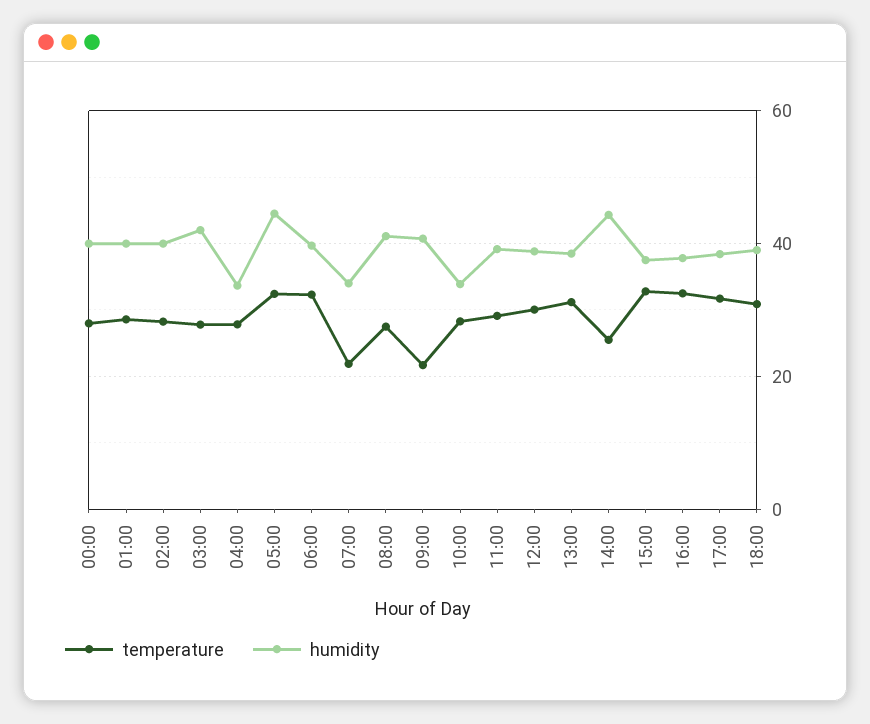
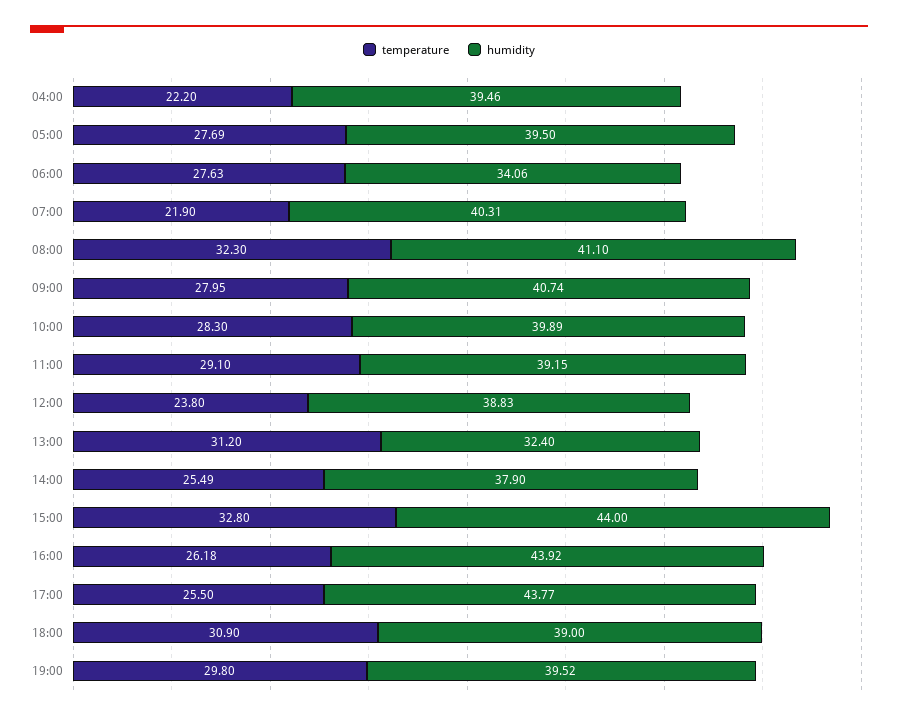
temperature, 00:00: 28 -> none
humidity, 00:00: 40 -> none
temperature, 01:00: 28 -> none
humidity, 01:00: 40 -> none
temperature, 02:00: 28 -> none
humidity, 02:00: 40 -> none
temperature, 03:00: 28 -> none
humidity, 03:00: 42 -> none
temperature, 04:00: 28 -> 22.2
humidity, 04:00: 34 -> 39.46
temperature, 05:00: 32 -> 27.69
humidity, 05:00: 44 -> 39.5
temperature, 06:00: 32 -> 27.63
humidity, 06:00: 40 -> 34.06
humidity, 07:00: 34 -> 40.31
temperature, 08:00: 28 -> 32.3
temperature, 09:00: 22 -> 27.95
humidity, 10:00: 34 -> 39.89
temperature, 12:00: 30 -> 23.8
humidity, 13:00: 38 -> 32.4
humidity, 14:00: 44 -> 37.9
humidity, 15:00: 38 -> 44
temperature, 16:00: 32 -> 26.18
humidity, 16:00: 38 -> 43.92
temperature, 17:00: 32 -> 25.5
humidity, 17:00: 38 -> 43.77
temperature, 19:00: none -> 29.8
humidity, 19:00: none -> 39.52

